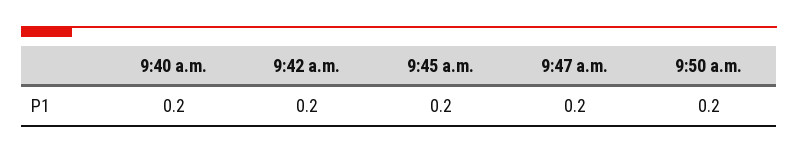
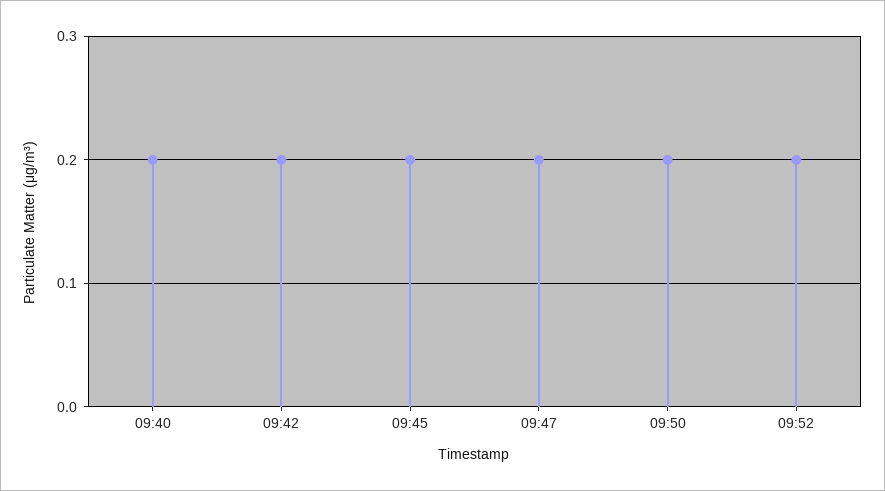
09:52: none -> 0.2

